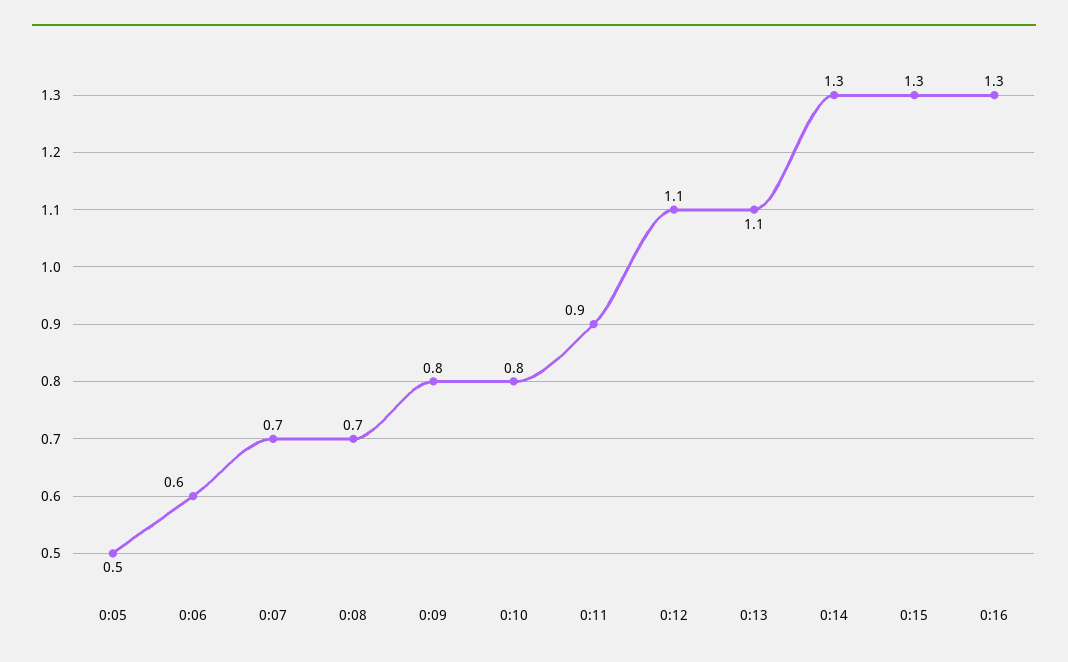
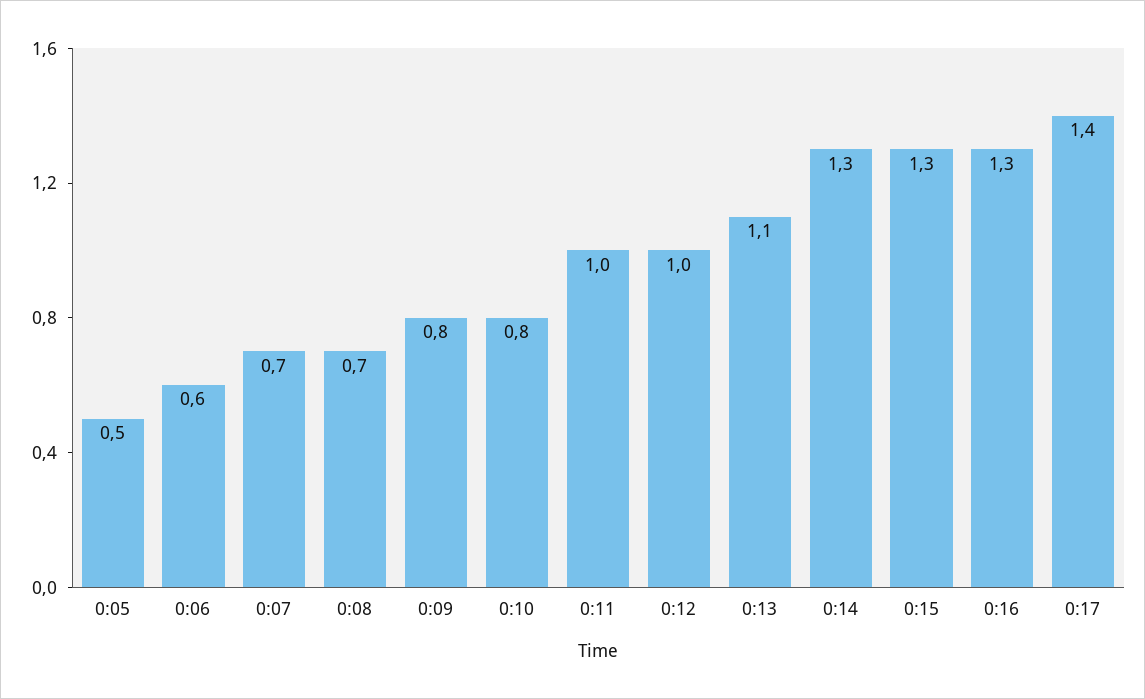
0:11: 0.9 -> 1
0:12: 1.1 -> 1
0:17: none -> 1.4

